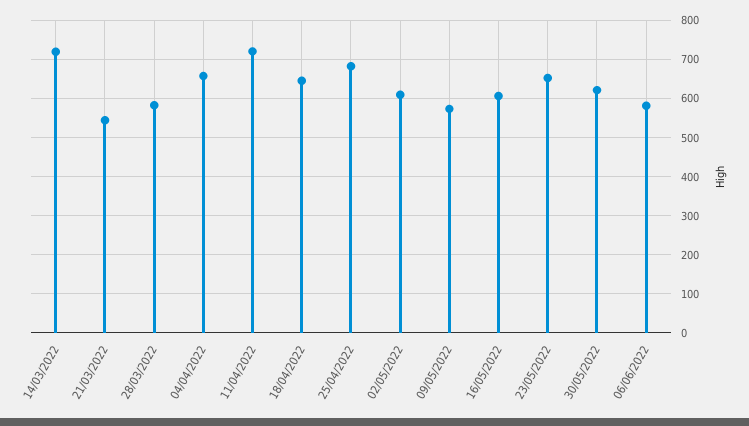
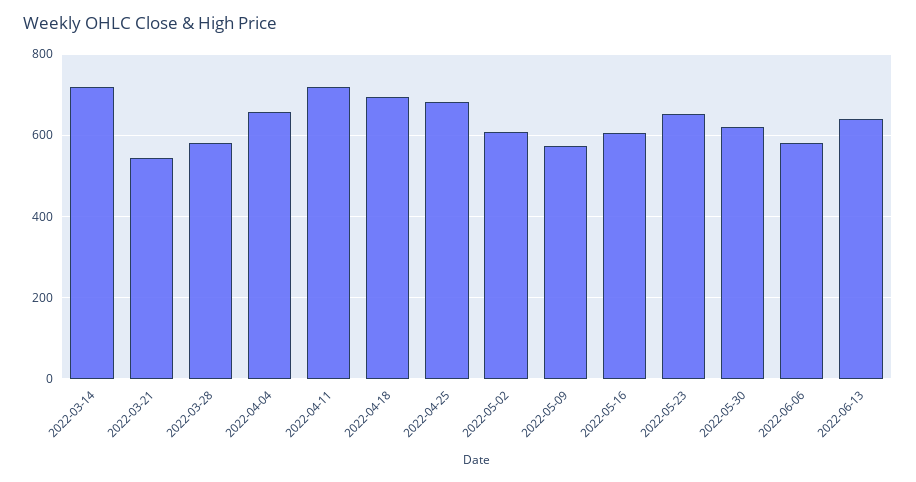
18/04/2022: 640 -> 700
2022-06-13: none -> 640

